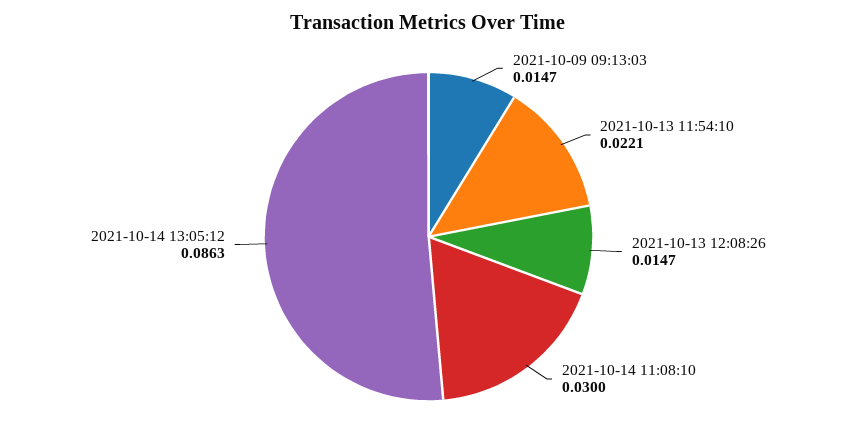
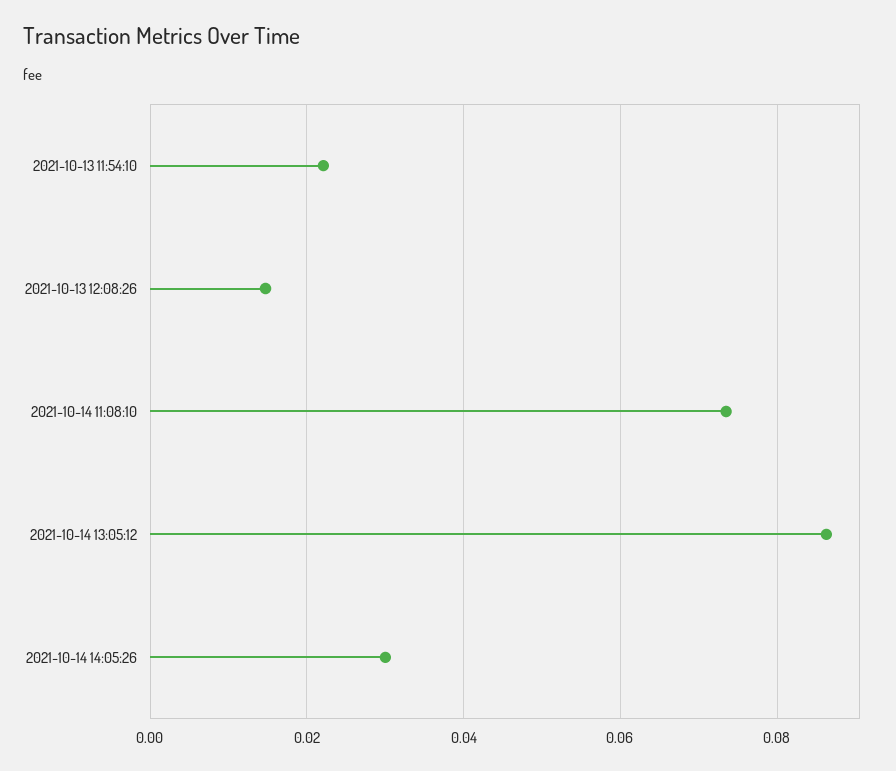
2021-10-09 09:13:03: 0.0147 -> none
2021-10-14 11:08:10: 0.03 -> 0.074
2021-10-14 14:05:26: none -> 0.03

